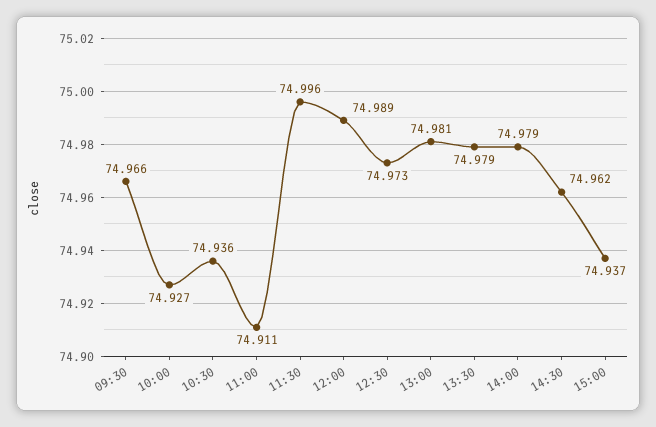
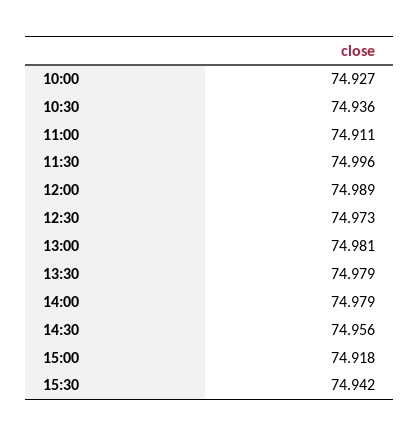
09:30: 74.966 -> none
14:30: 74.962 -> 74.956
15:00: 74.937 -> 74.918
15:30: none -> 74.942

